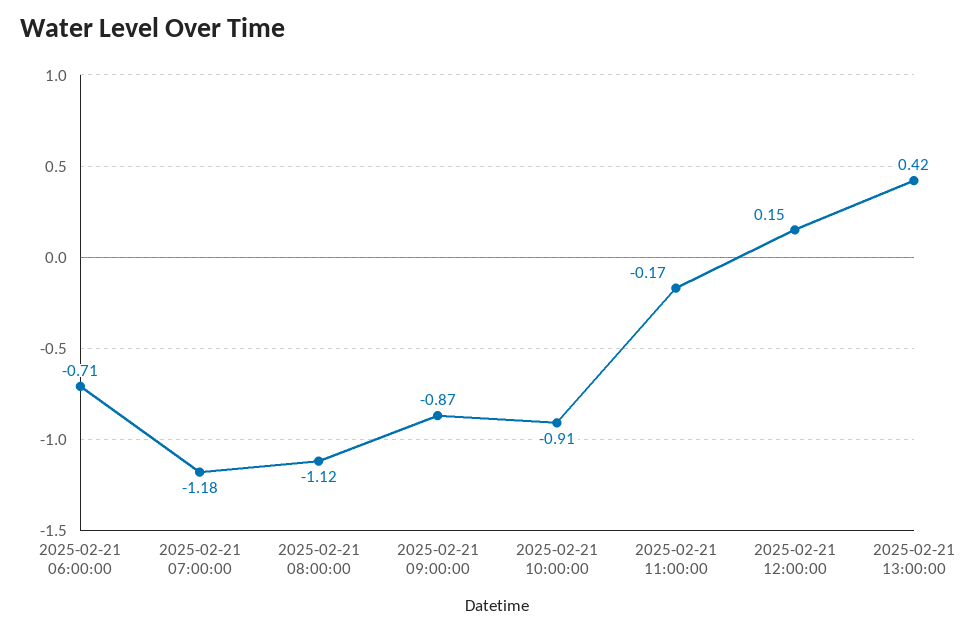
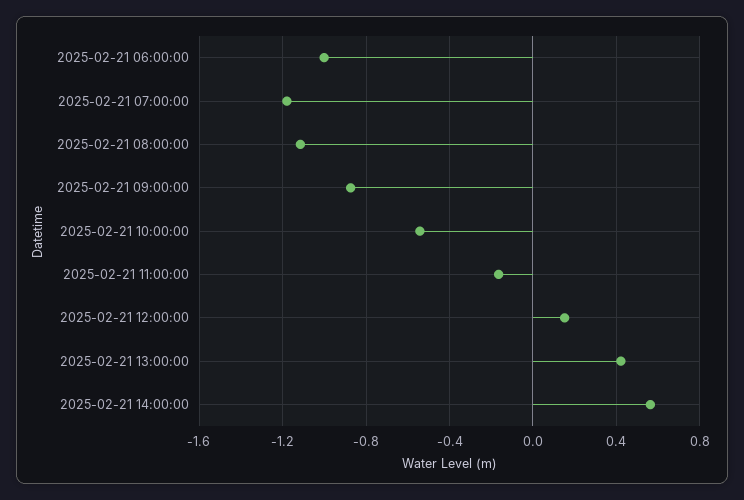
2025-02-21 06:00:00: -0.71 -> -1
2025-02-21 10:00:00: -0.91 -> -0.55
2025-02-21 14:00:00: none -> 0.55

